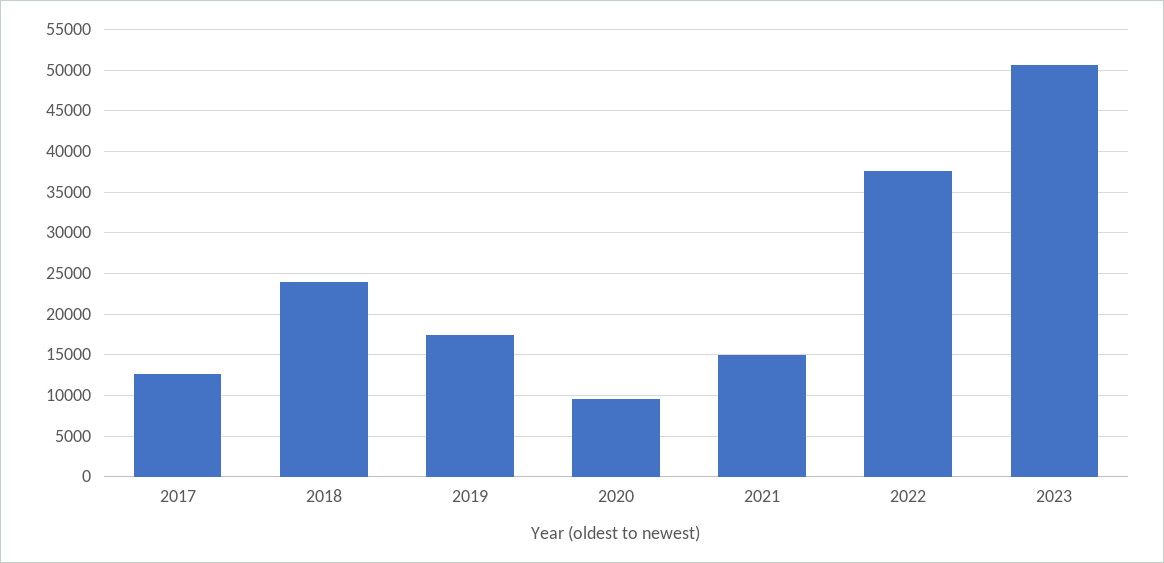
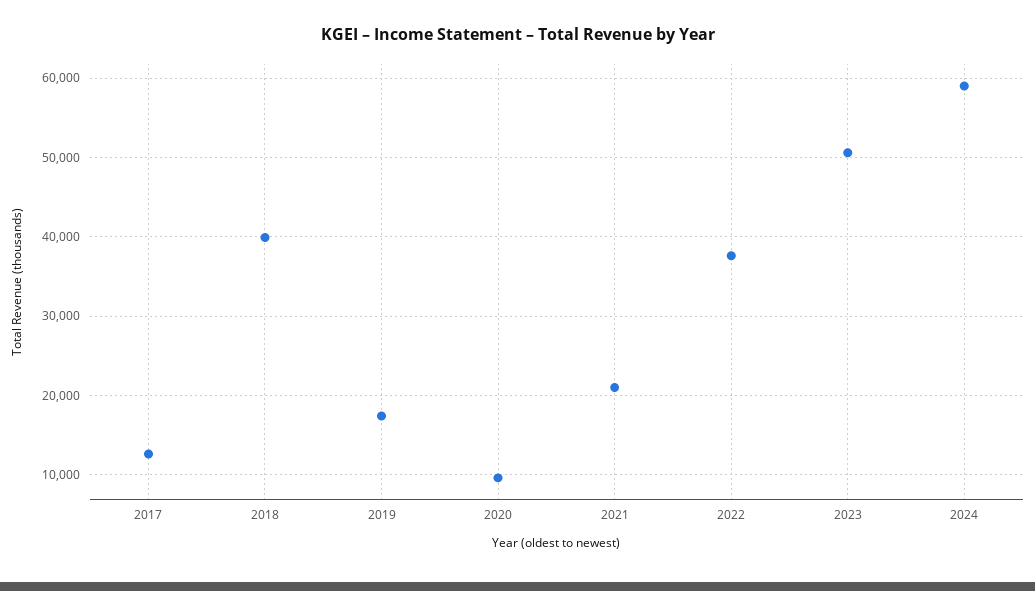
2018: 24000 -> 40000
2021: 15000 -> 21000
2024: none -> 59000

